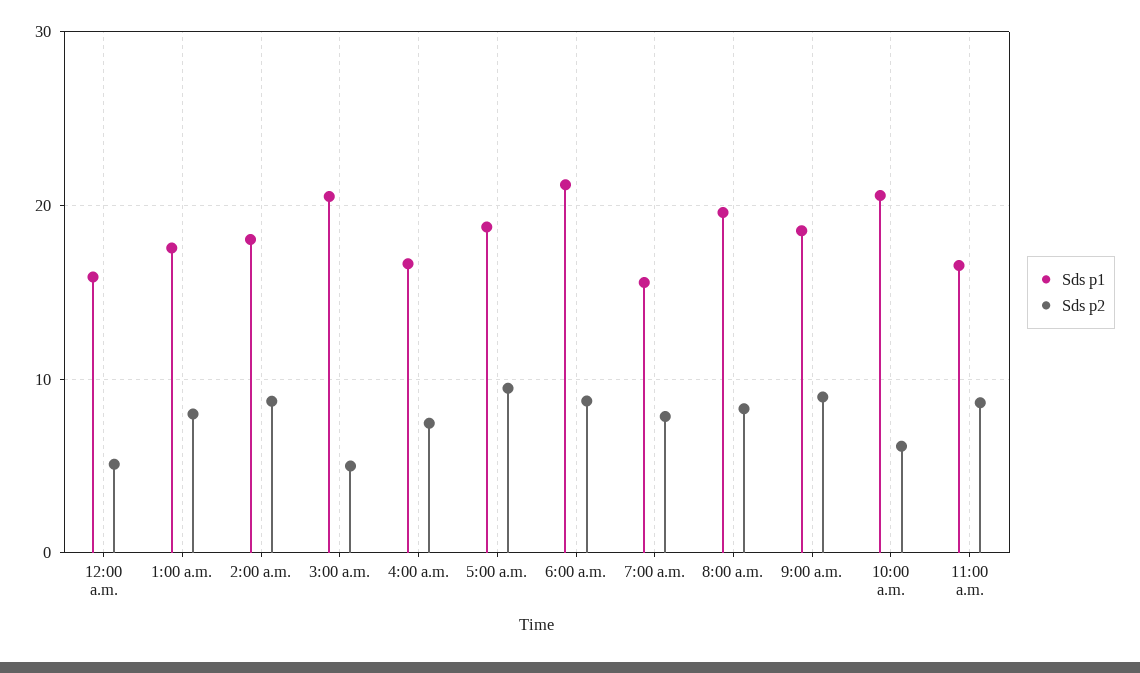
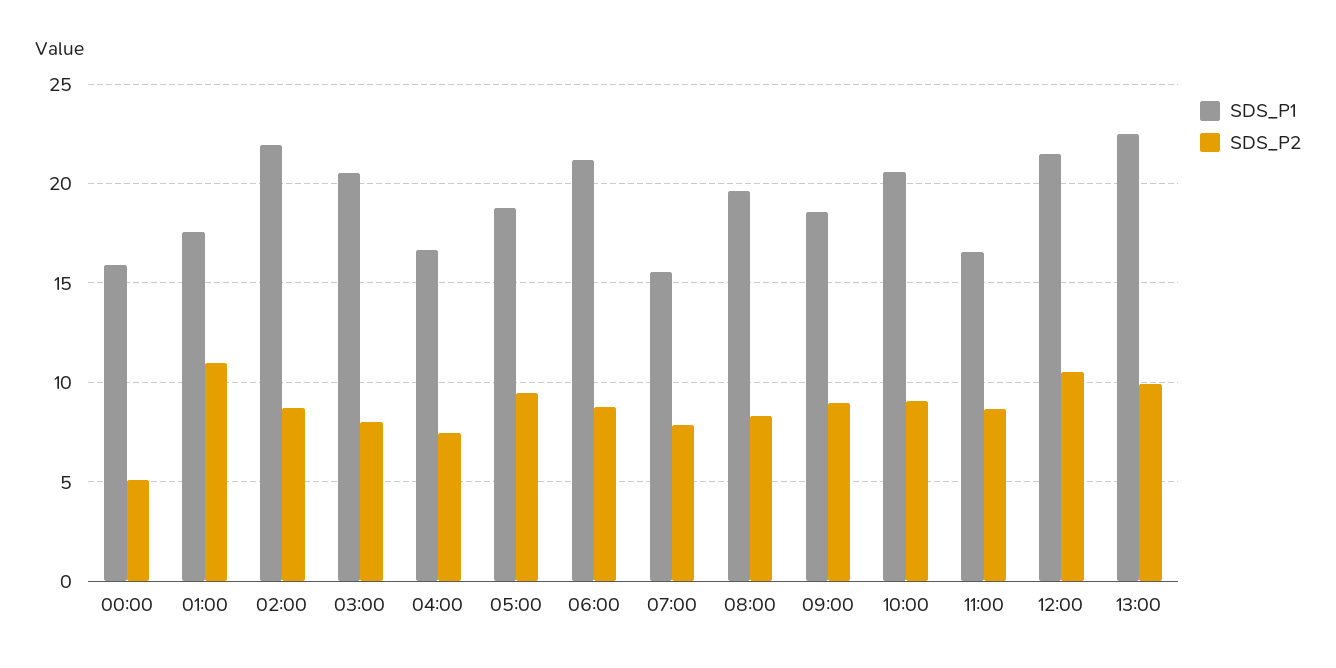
Sds p2, 1:00 a.m.: 8 -> 11
Sds p1, 2:00 a.m.: 18 -> 22
Sds p2, 3:00 a.m.: 5 -> 8
Sds p2, 10:00 a.m.: 6 -> 9
Sds p1, 12:00: none -> 21.5
Sds p2, 12:00: none -> 10.5
Sds p1, 13:00: none -> 22.5
Sds p2, 13:00: none -> 10

